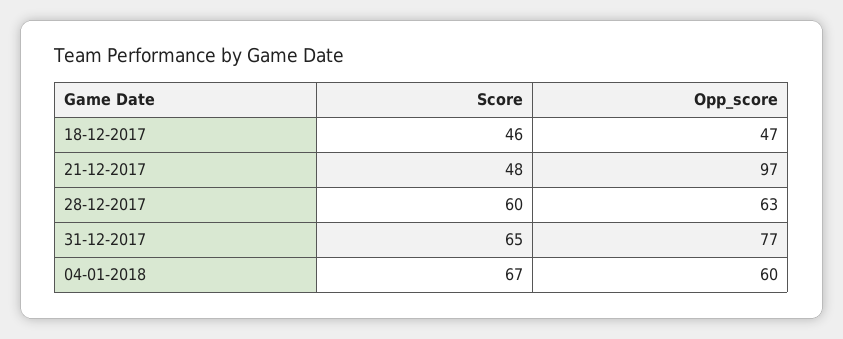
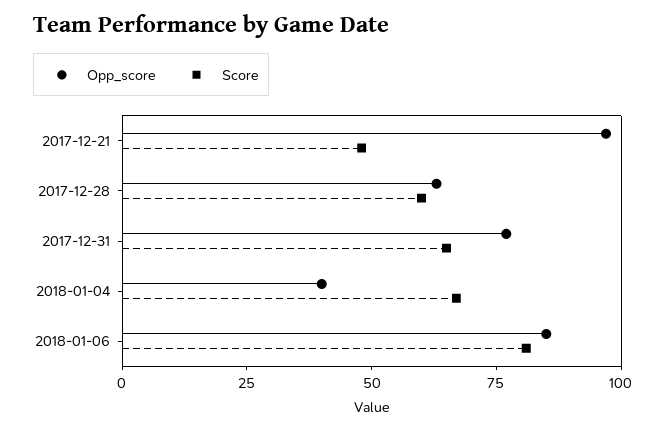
Score, 18-12-2017: 46 -> none
Opp_score, 18-12-2017: 47 -> none
Opp_score, 04-01-2018: 60 -> 40
Opp_score, 2018-01-06: none -> 85
Score, 2018-01-06: none -> 80

